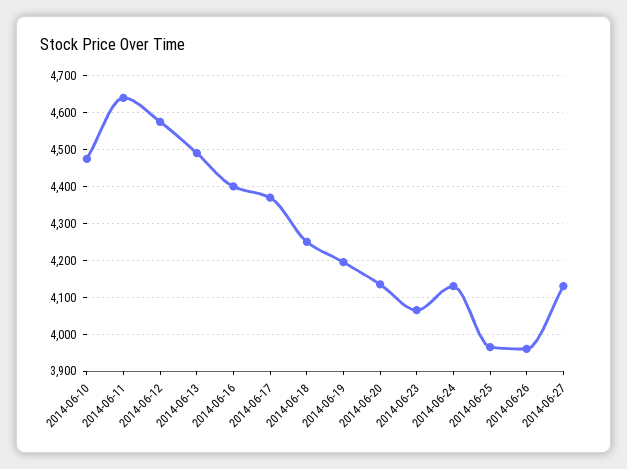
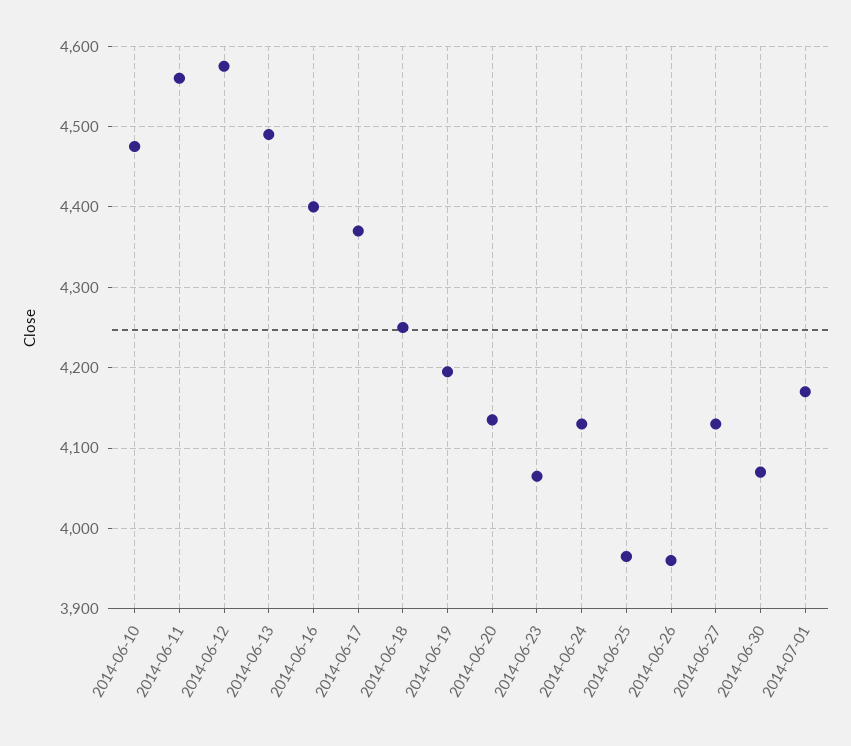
2014-06-11: 4640 -> 4560
2014-06-30: none -> 4070
2014-07-01: none -> 4170

